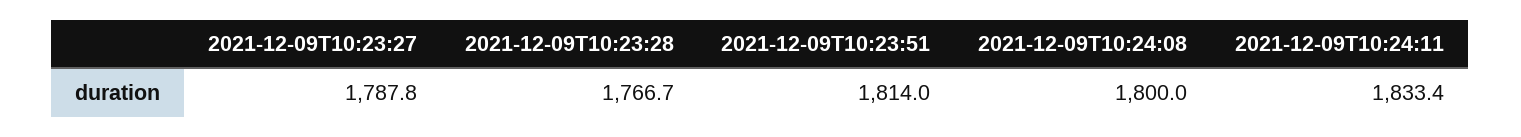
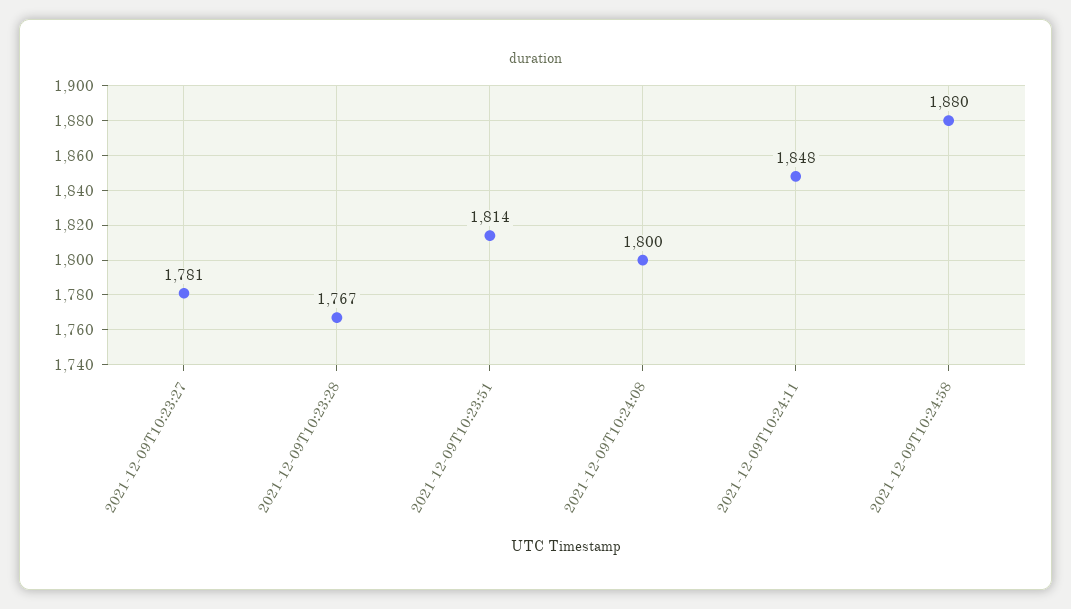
2021-12-09T10:23:27: 1787.8 -> 1781
2021-12-09T10:24:11: 1833.4 -> 1848
2021-12-09T10:24:58: none -> 1880

